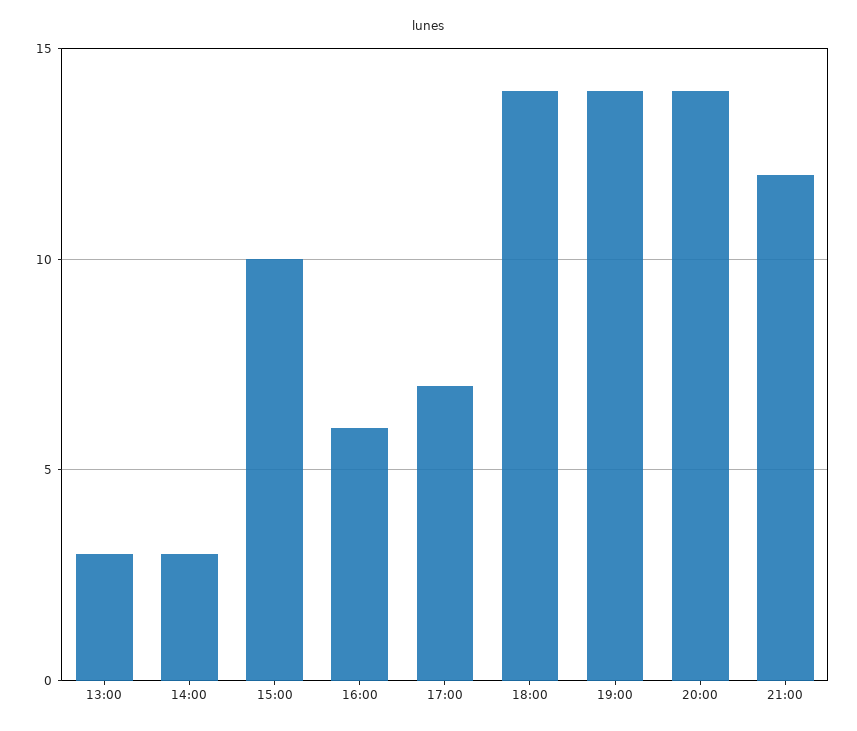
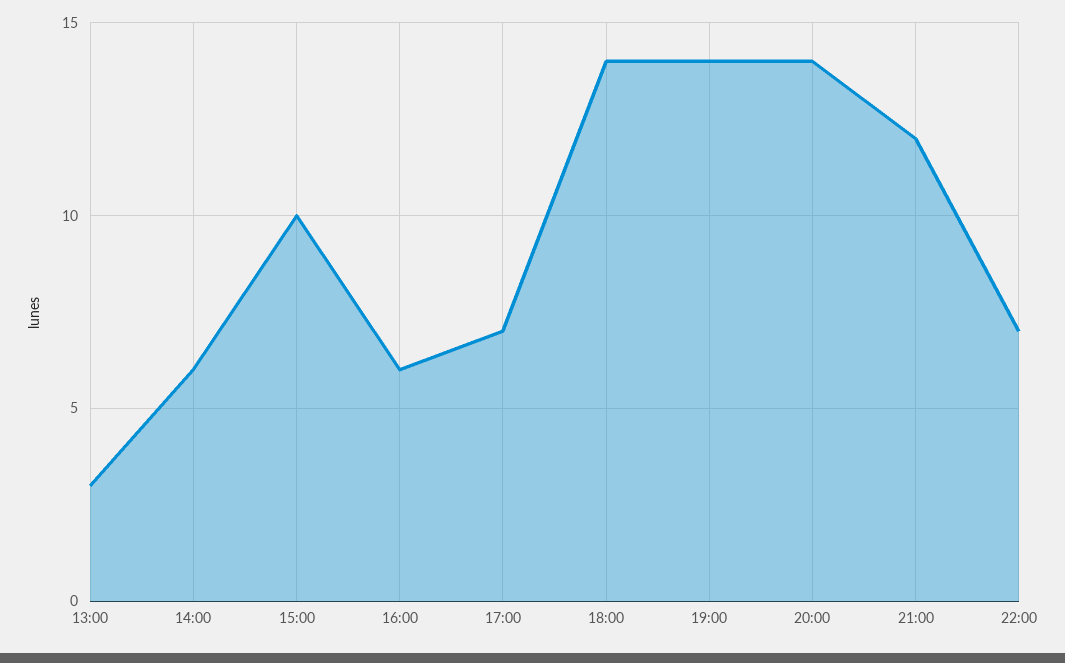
14:00: 3 -> 6
22:00: none -> 7

